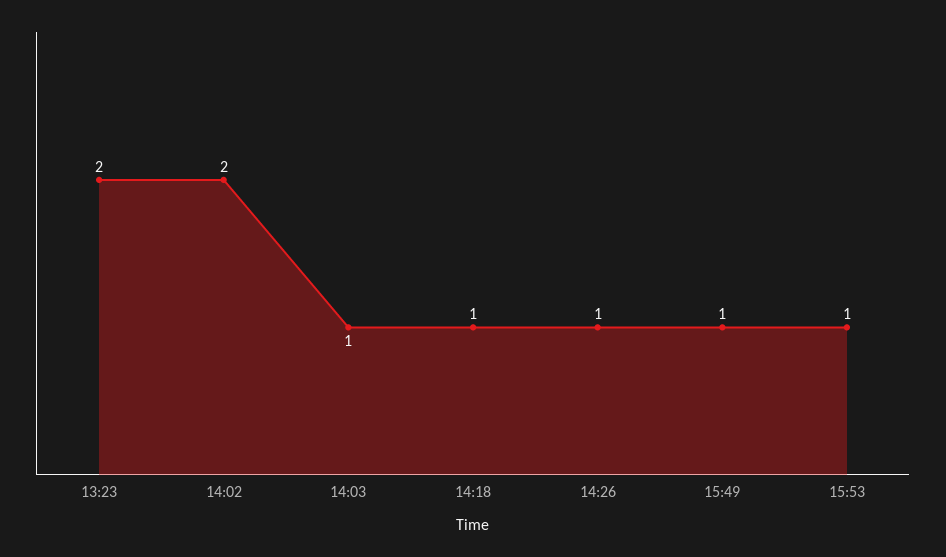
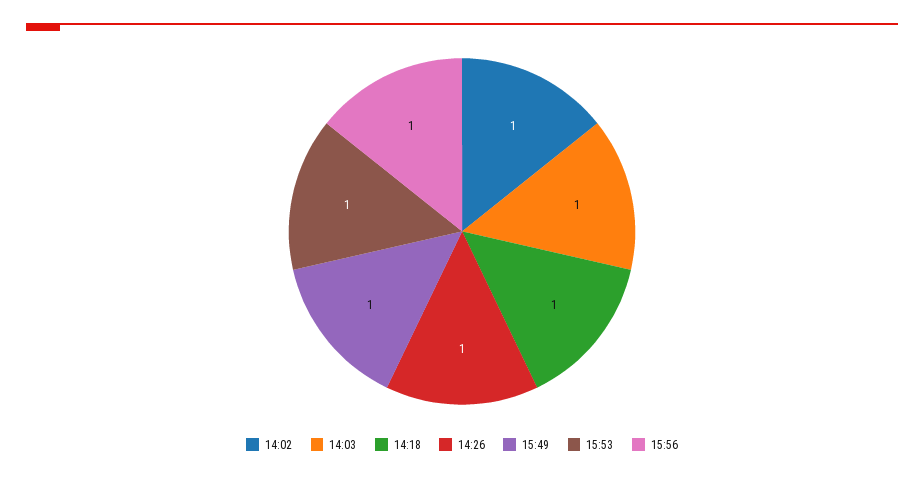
13:23: 2 -> none
14:02: 2 -> 1
15:56: none -> 1

